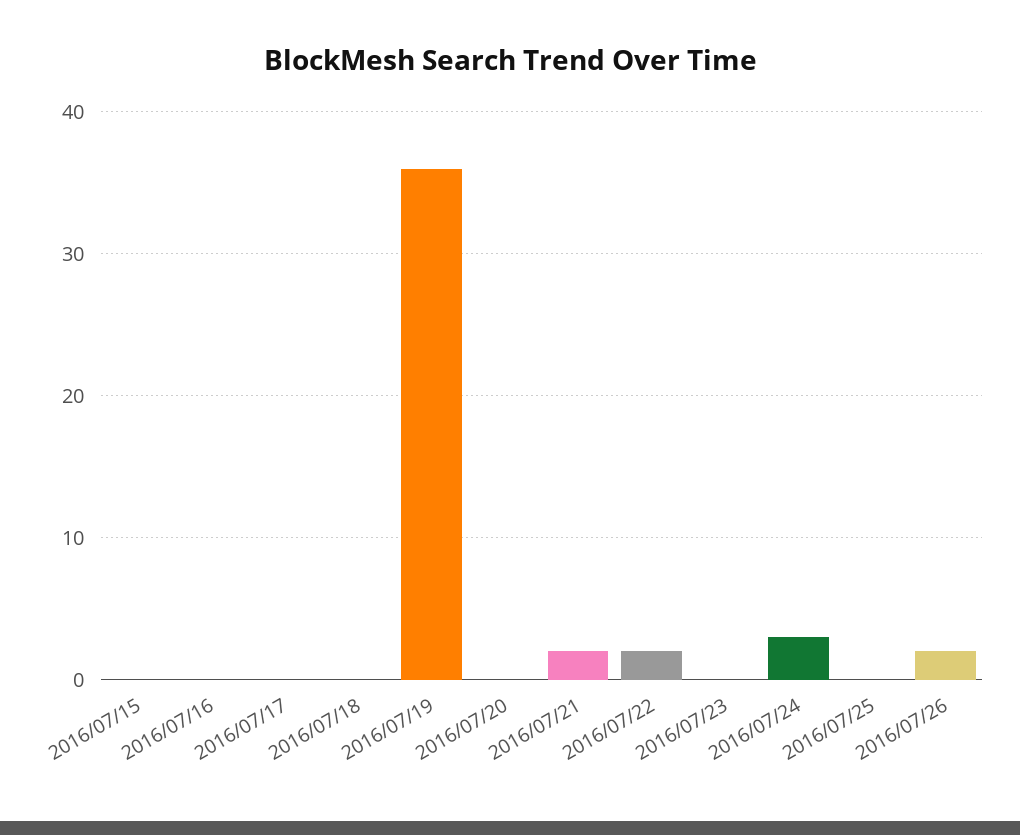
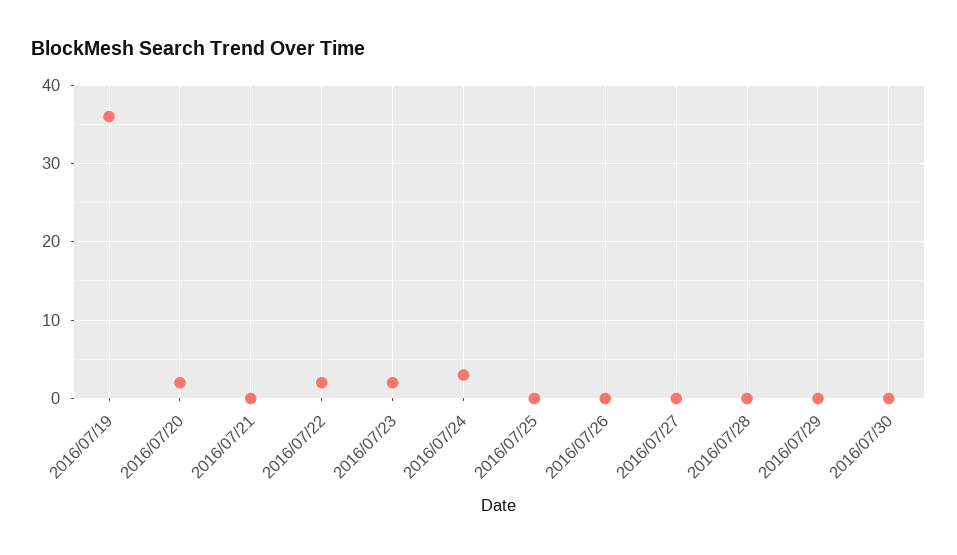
2016/07/15: 0 -> none
2016/07/16: 0 -> none
2016/07/17: 0 -> none
2016/07/18: 0 -> none
2016/07/20: 0 -> 2
2016/07/21: 2 -> 0
2016/07/23: 0 -> 2
2016/07/26: 2 -> 0
2016/07/27: none -> 0
2016/07/28: none -> 0
2016/07/29: none -> 0
2016/07/30: none -> 0

